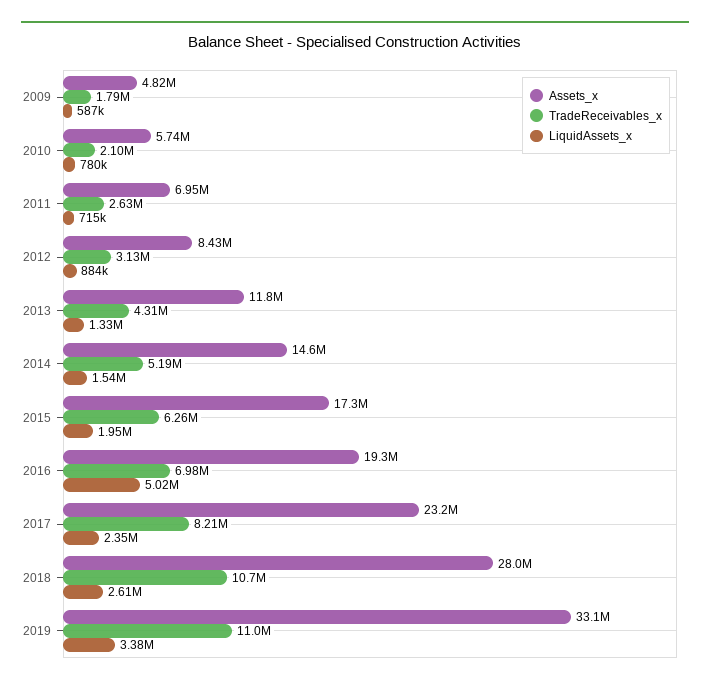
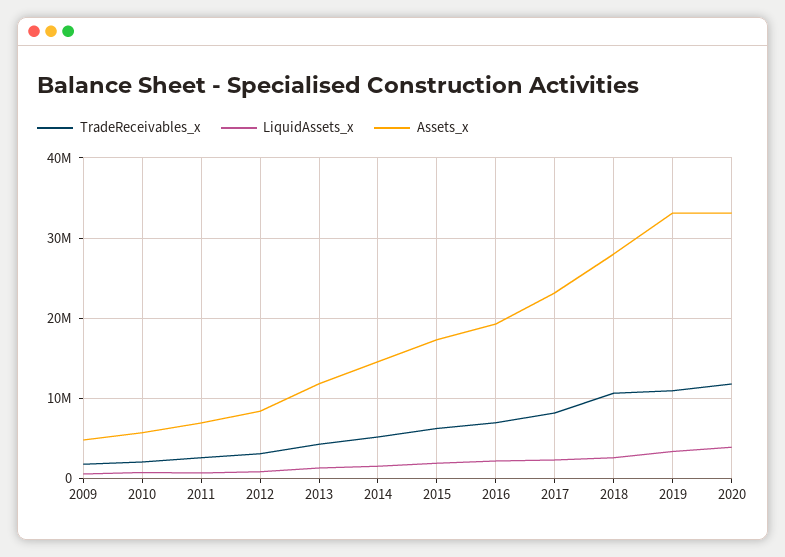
LiquidAssets_x, 2016: 5020000 -> 2000000
TradeReceivables_x, 2020: none -> 12000000
LiquidAssets_x, 2020: none -> 4000000
Assets_x, 2020: none -> 33000000

